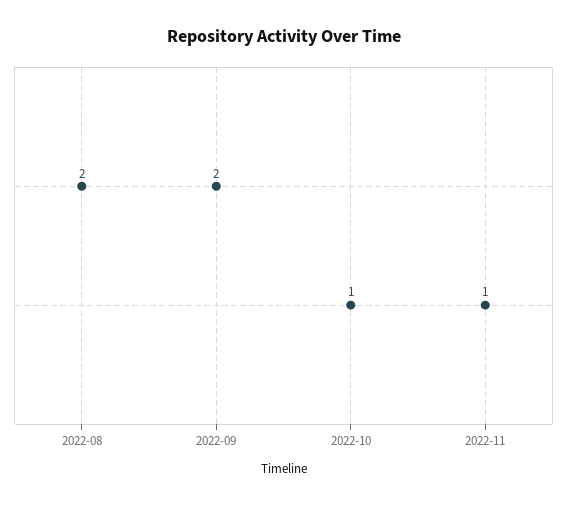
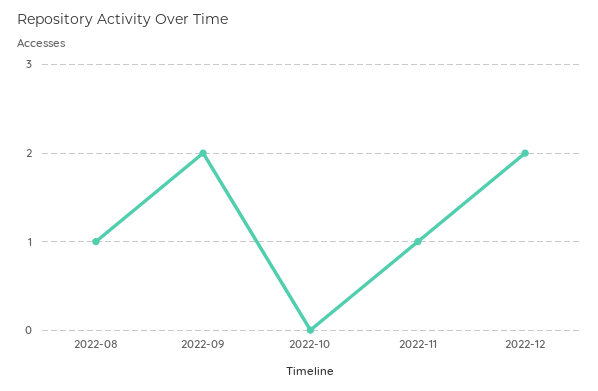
2022-08: 2 -> 1
2022-10: 1 -> 0
2022-12: none -> 2

